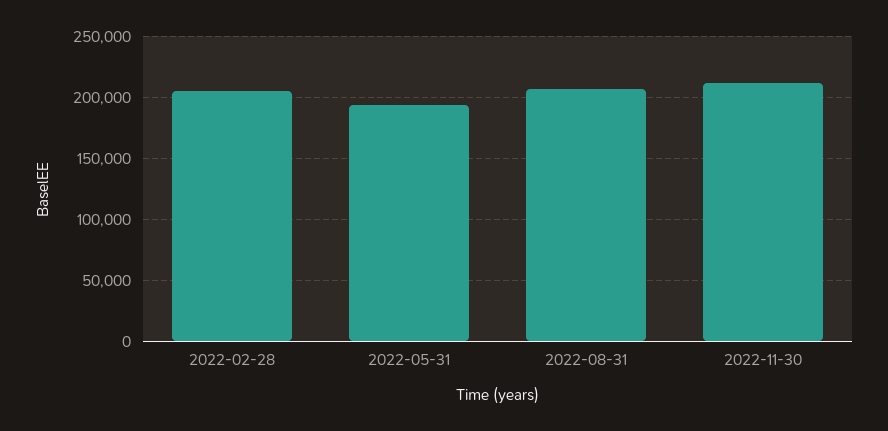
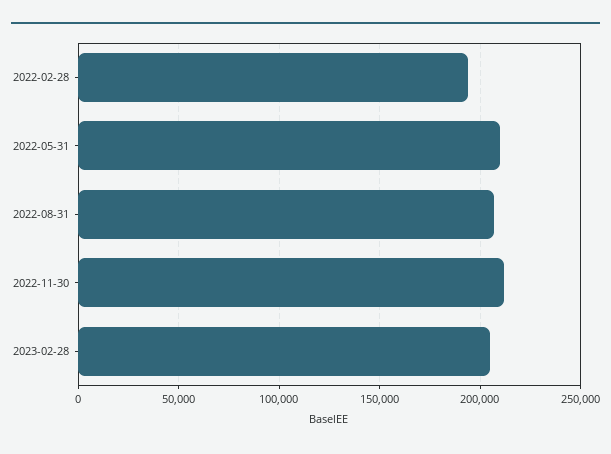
2022-02-28: 205000 -> 195000
2022-05-31: 195000 -> 210000
2023-02-28: none -> 205000

